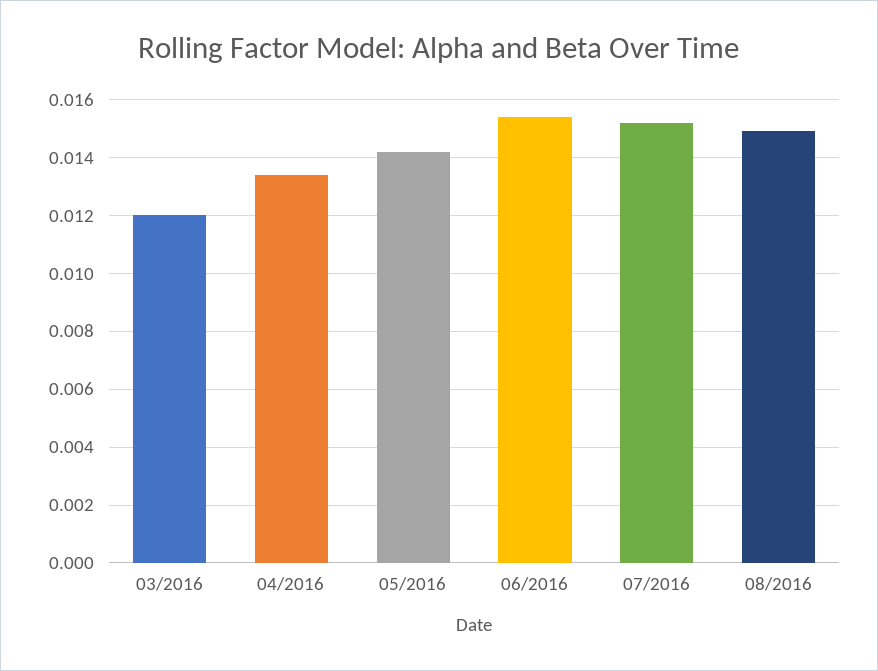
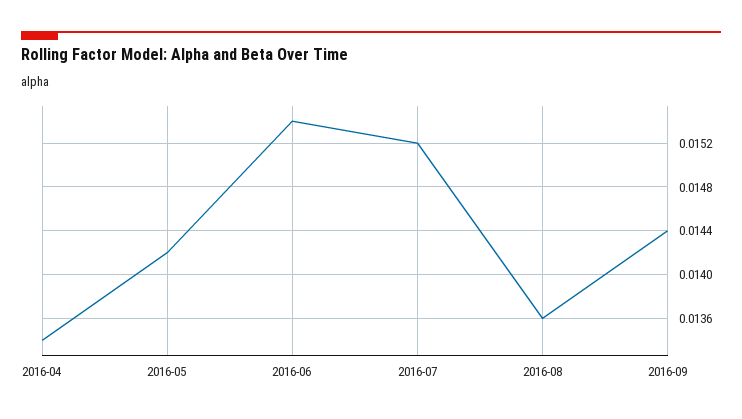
03/2016: 0.012 -> none
08/2016: 0.015 -> 0.0136
2016-09: none -> 0.0144

